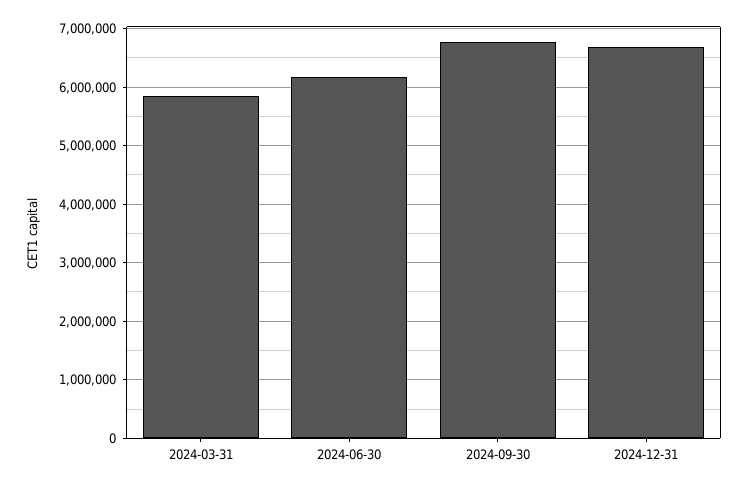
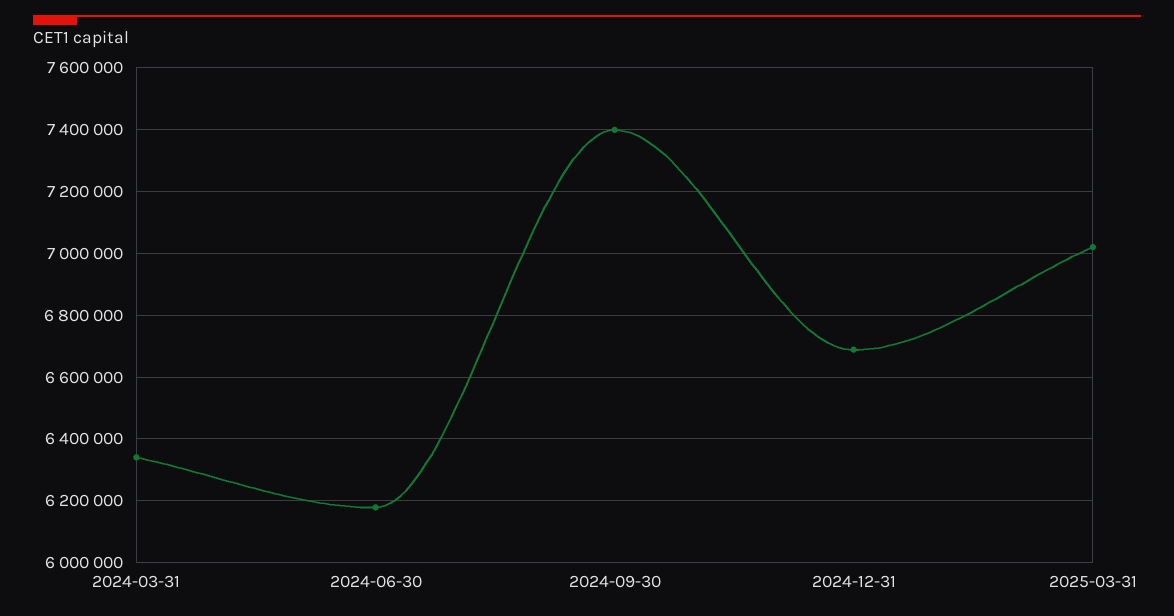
2024-03-31: 5800000 -> 6340000
2024-09-30: 6800000 -> 7400000
2025-03-31: none -> 7020000

